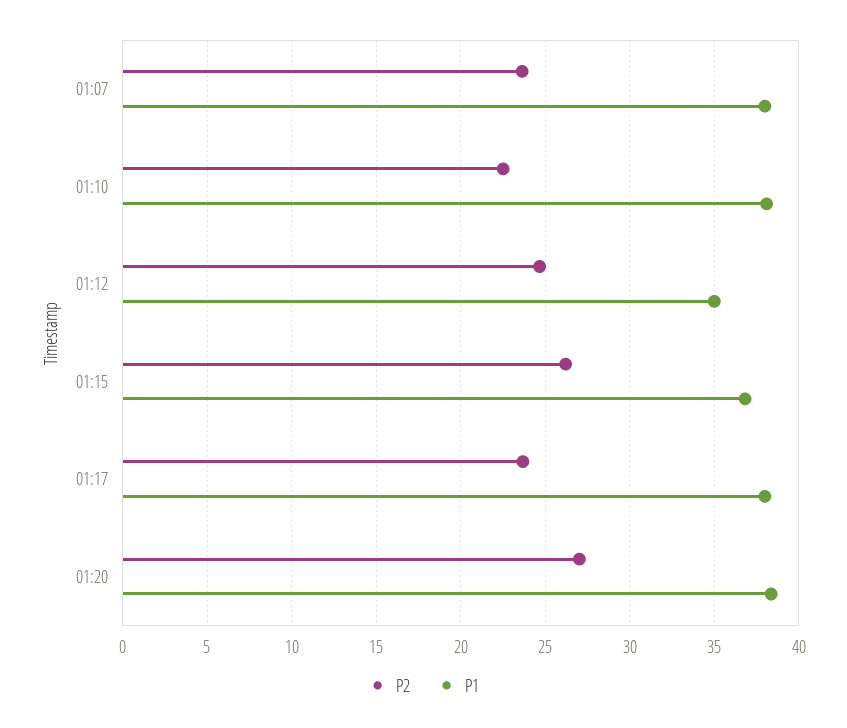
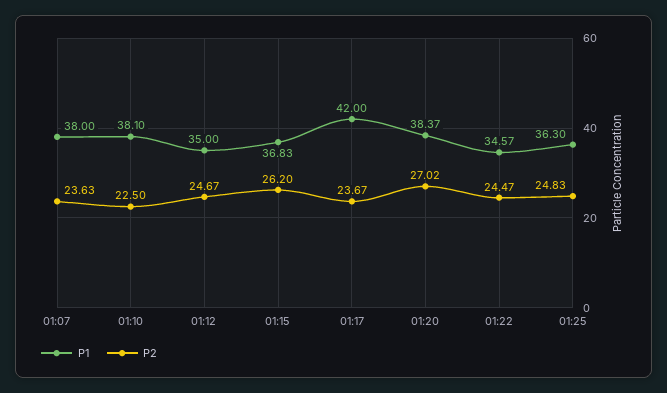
P1, 01:17: 38 -> 42
P1, 01:22: none -> 34.57
P2, 01:22: none -> 24.47
P1, 01:25: none -> 36.3
P2, 01:25: none -> 24.83

